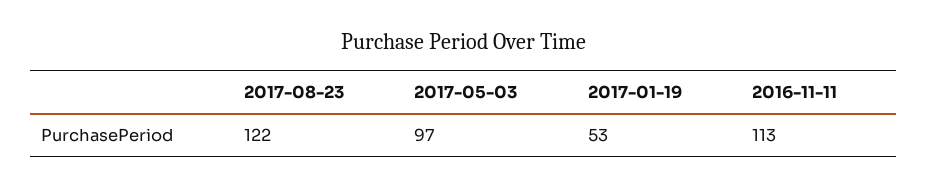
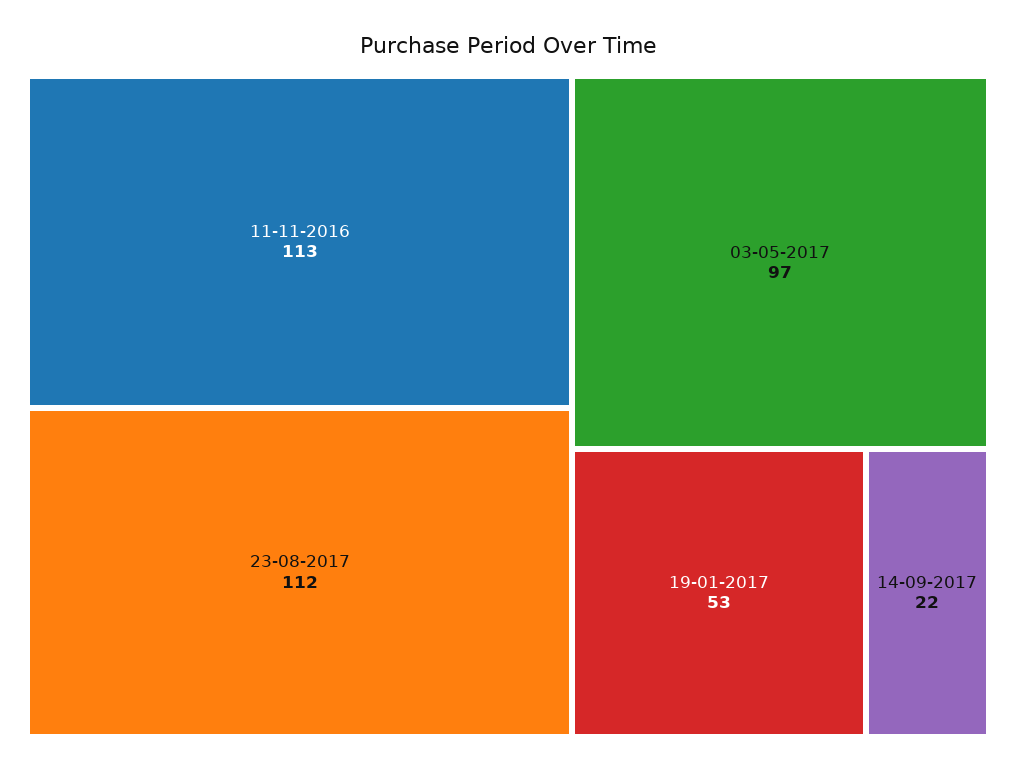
2017-08-23: 122 -> 112
14-09-2017: none -> 22

